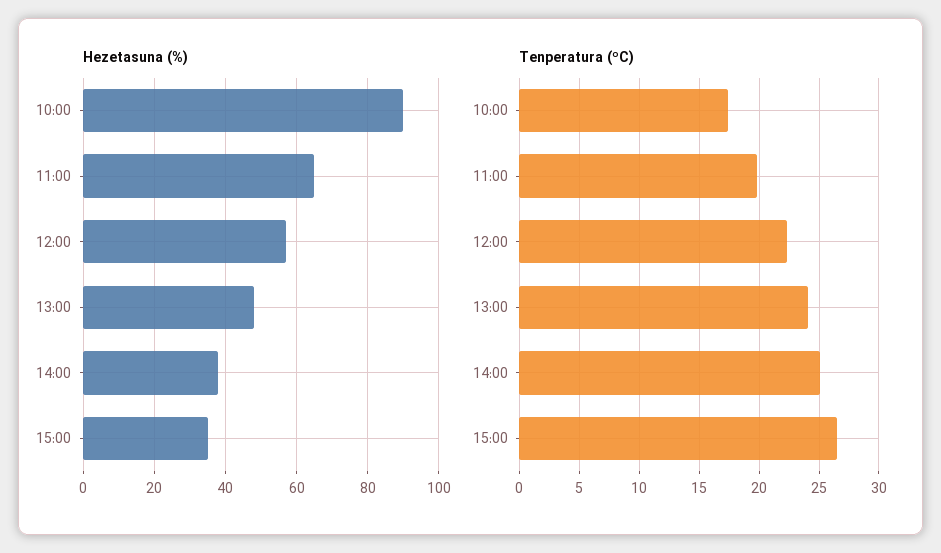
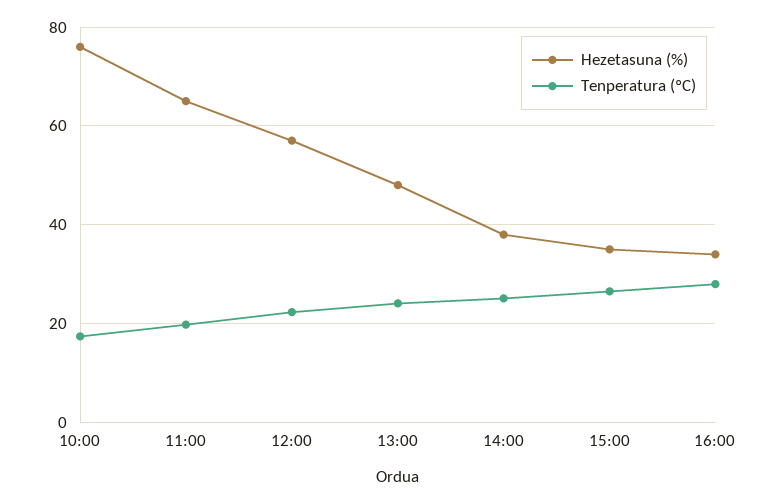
Hezetasuna (%), 10:00: 90 -> 76
Hezetasuna (%), 16:00: none -> 34
Tenperatura (ºC), 16:00: none -> 28

